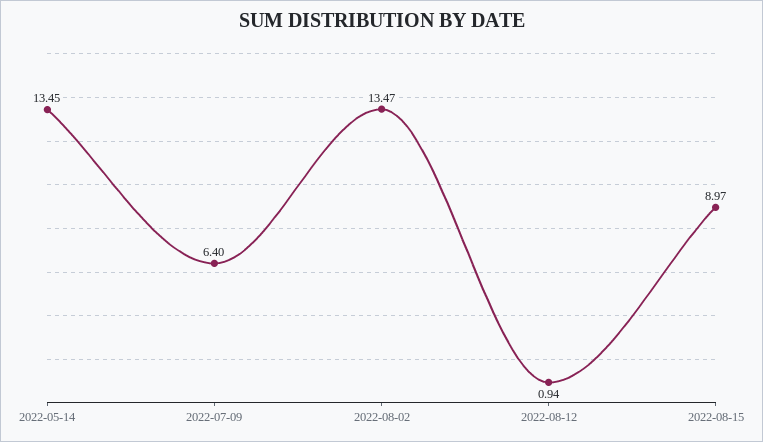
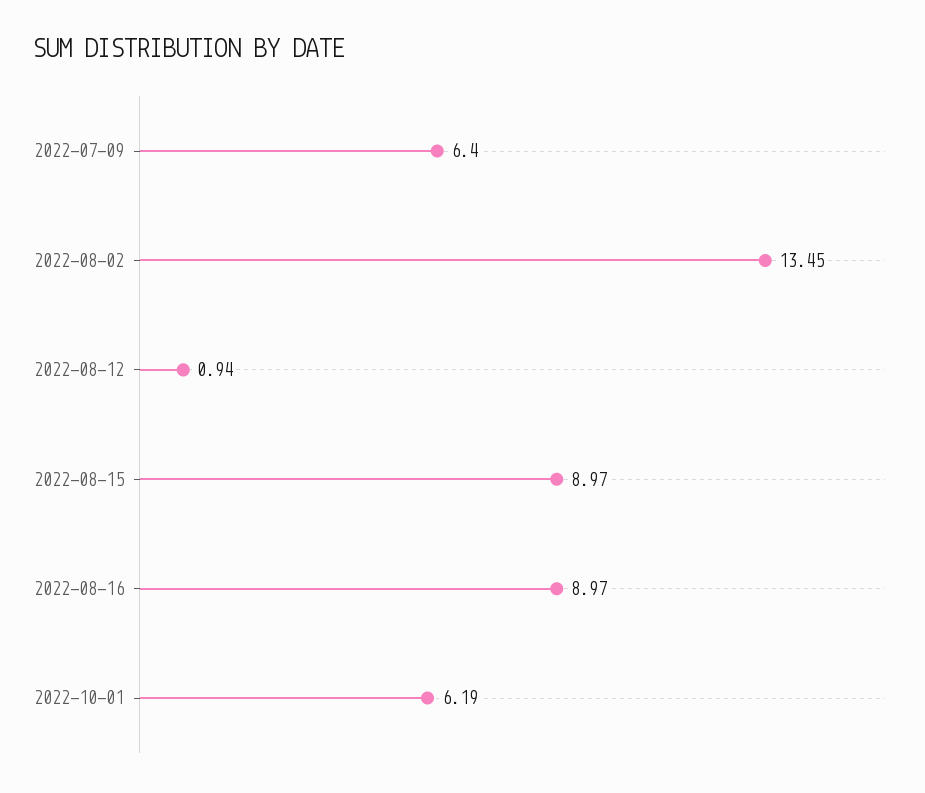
2022-05-14: 13.45 -> none
2022-08-02: 13.47 -> 13.45
2022-08-16: none -> 8.97
2022-10-01: none -> 6.19

